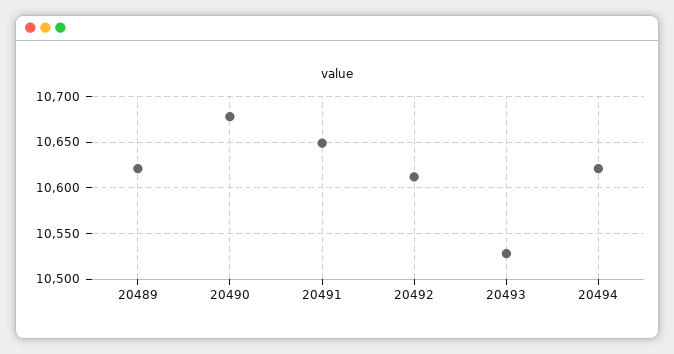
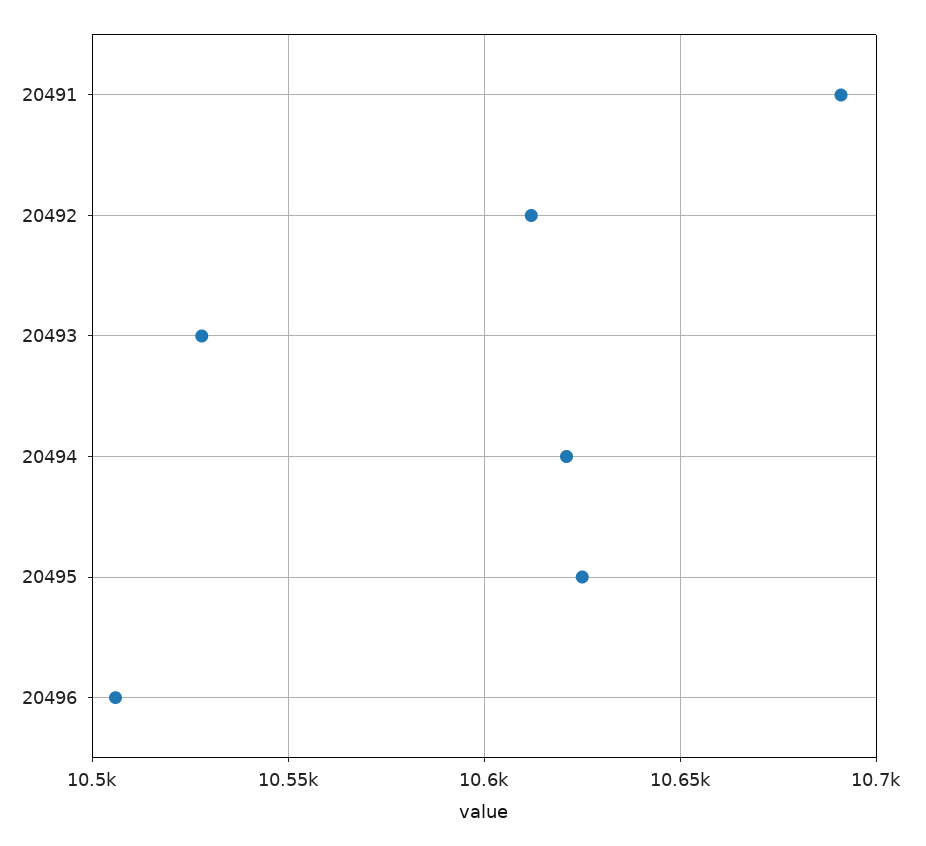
20489: 10620 -> none
20490: 10680 -> none
20491: 10650 -> 10690
20495: none -> 10625
20496: none -> 10505

